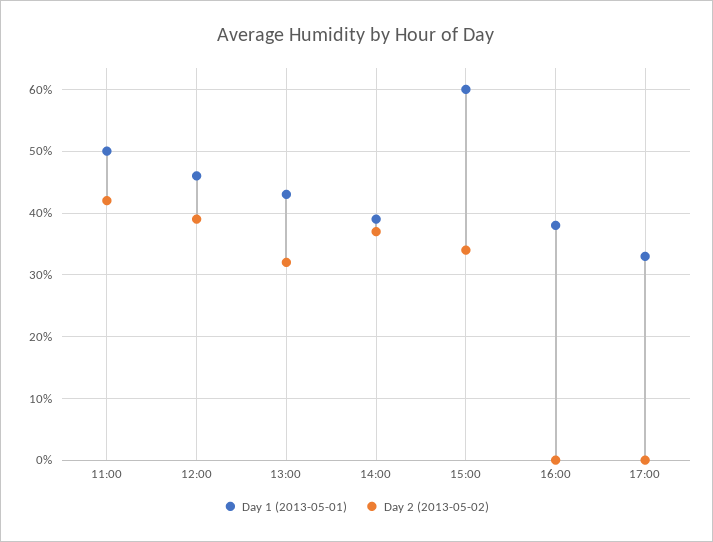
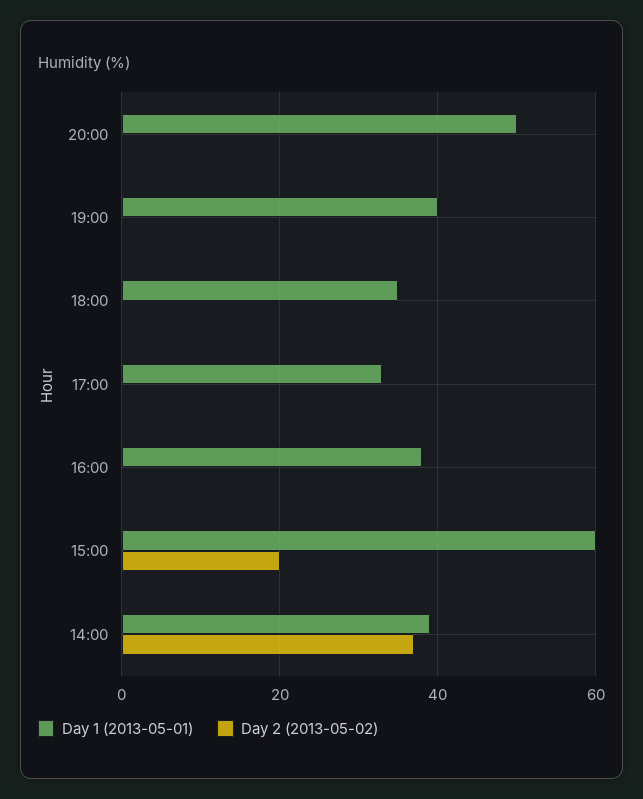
Day 1 (2013-05-01), 11:00: 50 -> none
Day 2 (2013-05-02), 11:00: 42 -> none
Day 1 (2013-05-01), 12:00: 46 -> none
Day 2 (2013-05-02), 12:00: 39 -> none
Day 1 (2013-05-01), 13:00: 43 -> none
Day 2 (2013-05-02), 13:00: 32 -> none
Day 2 (2013-05-02), 15:00: 34 -> 20
Day 1 (2013-05-01), 20:00: none -> 50
Day 2 (2013-05-02), 20:00: none -> 0
Day 1 (2013-05-01), 19:00: none -> 40
Day 2 (2013-05-02), 19:00: none -> 0
Day 1 (2013-05-01), 18:00: none -> 35
Day 2 (2013-05-02), 18:00: none -> 0

